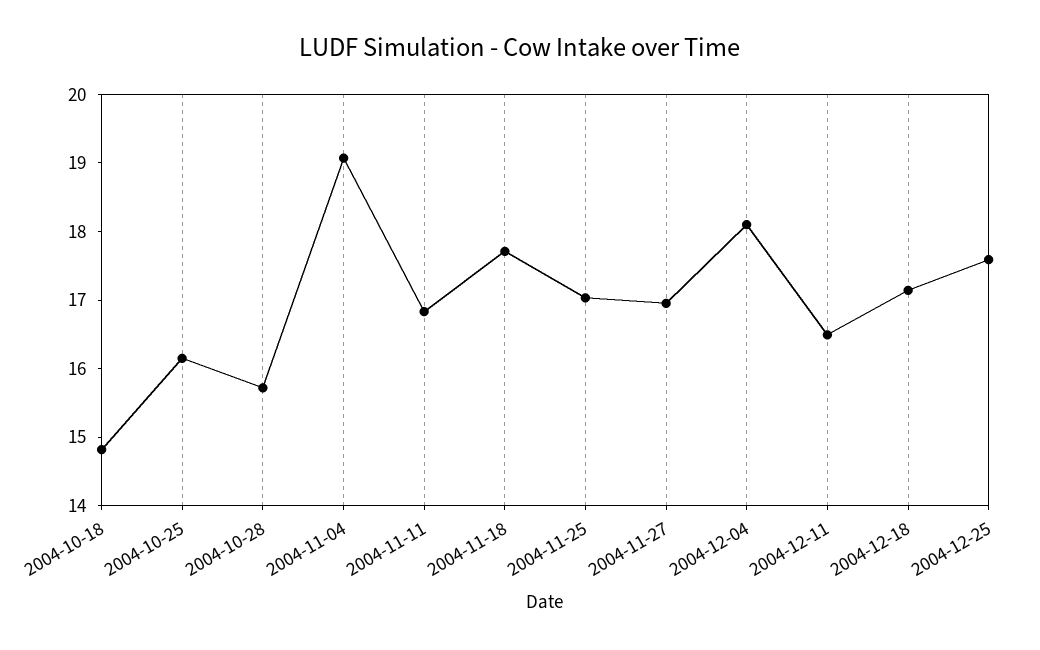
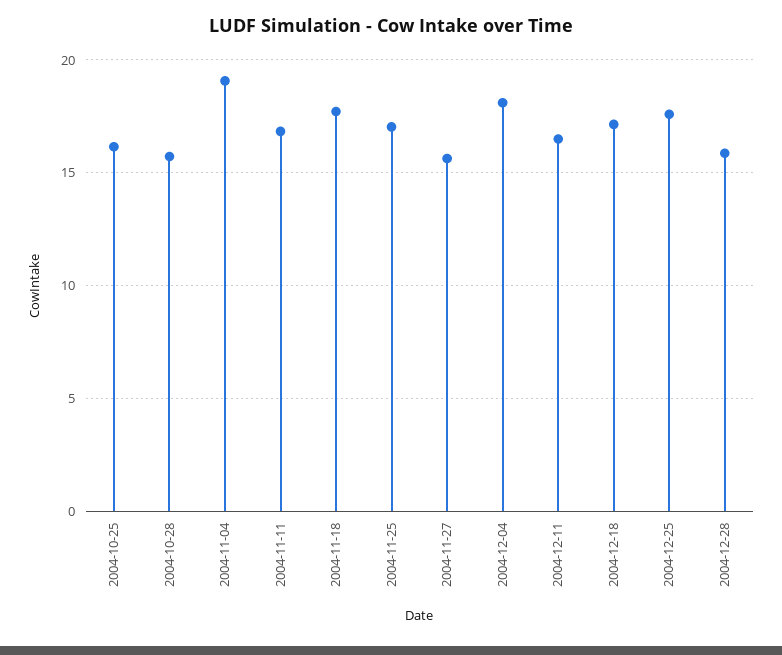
2004-10-18: 14.8 -> none
2004-11-27: 17 -> 15.5
2004-12-28: none -> 16

